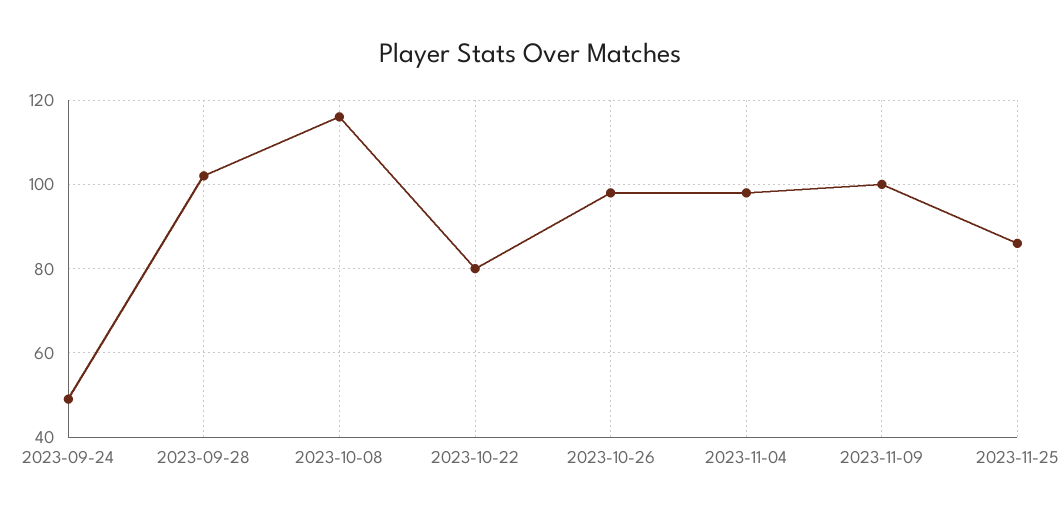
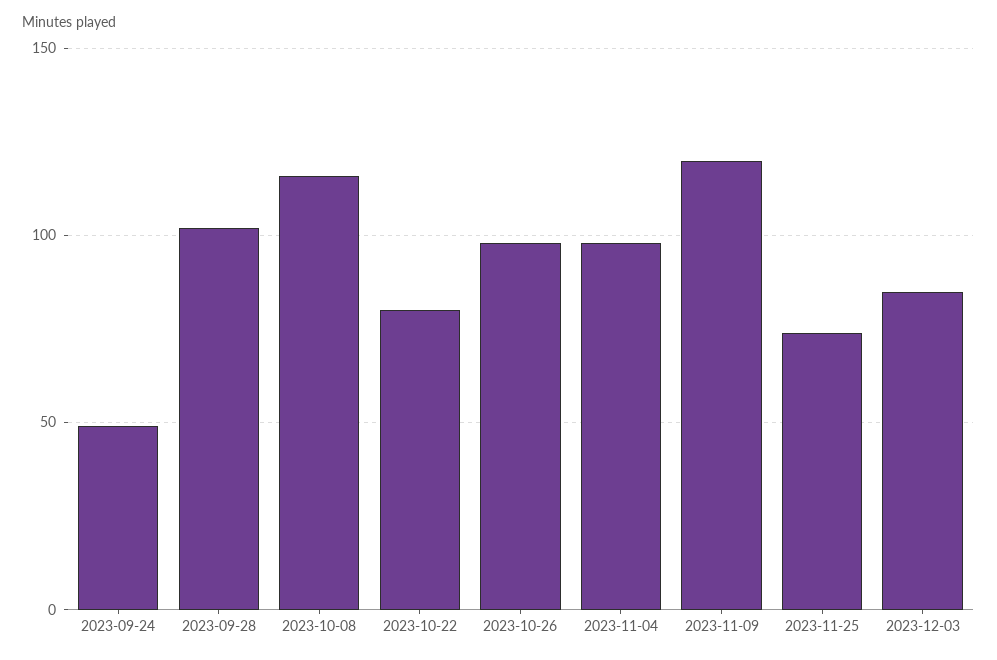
2023-11-09: 100 -> 120
2023-11-25: 85 -> 75
2023-12-03: none -> 85

